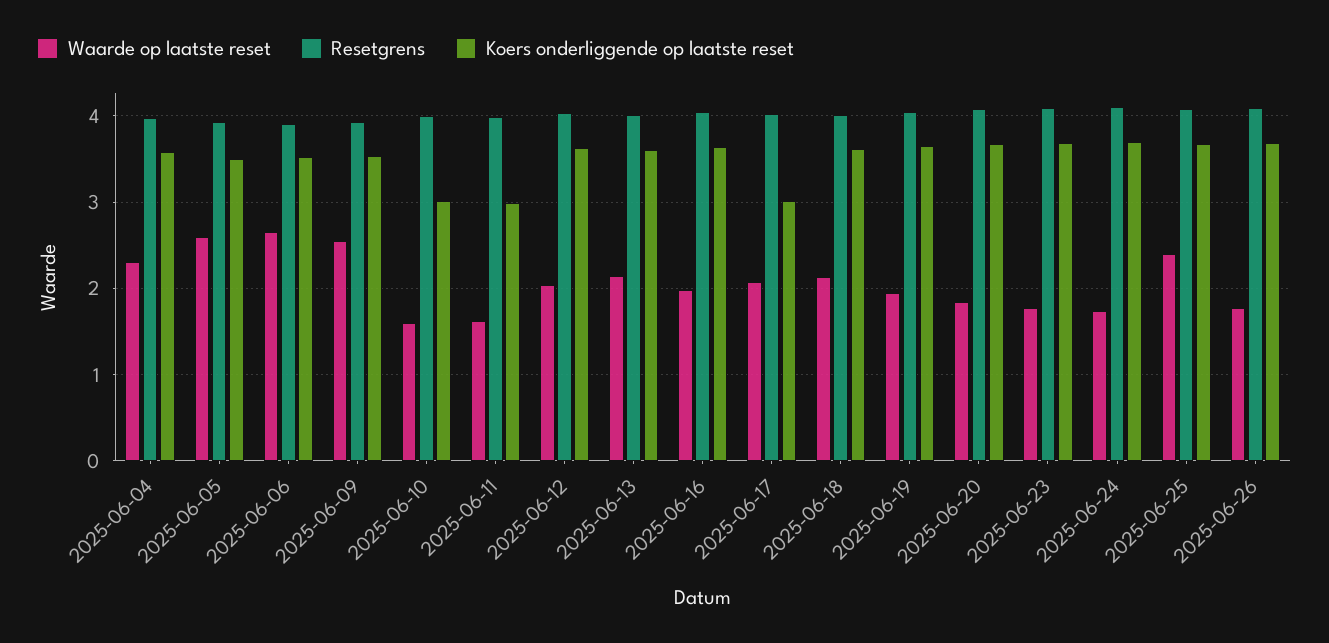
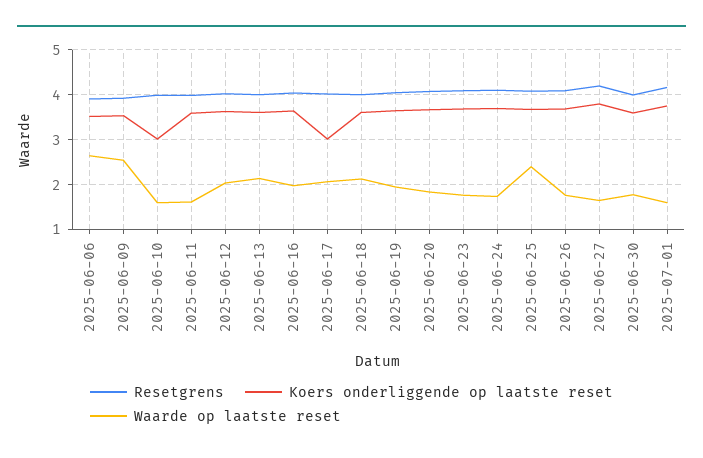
Waarde op laatste reset, 2025-06-04: 2.3 -> none
Resetgrens, 2025-06-04: 4 -> none
Koers onderliggende op laatste reset, 2025-06-04: 3.6 -> none
Waarde op laatste reset, 2025-06-05: 2.6 -> none
Resetgrens, 2025-06-05: 3.9 -> none
Koers onderliggende op laatste reset, 2025-06-05: 3.5 -> none
Koers onderliggende op laatste reset, 2025-06-11: 3 -> 3.6
Resetgrens, 2025-06-27: none -> 4.2
Koers onderliggende op laatste reset, 2025-06-27: none -> 3.8
Waarde op laatste reset, 2025-06-27: none -> 1.6
Resetgrens, 2025-06-30: none -> 4
Koers onderliggende op laatste reset, 2025-06-30: none -> 3.6
Waarde op laatste reset, 2025-06-30: none -> 1.8
Resetgrens, 2025-07-01: none -> 4.2
Koers onderliggende op laatste reset, 2025-07-01: none -> 3.8
Waarde op laatste reset, 2025-07-01: none -> 1.6

